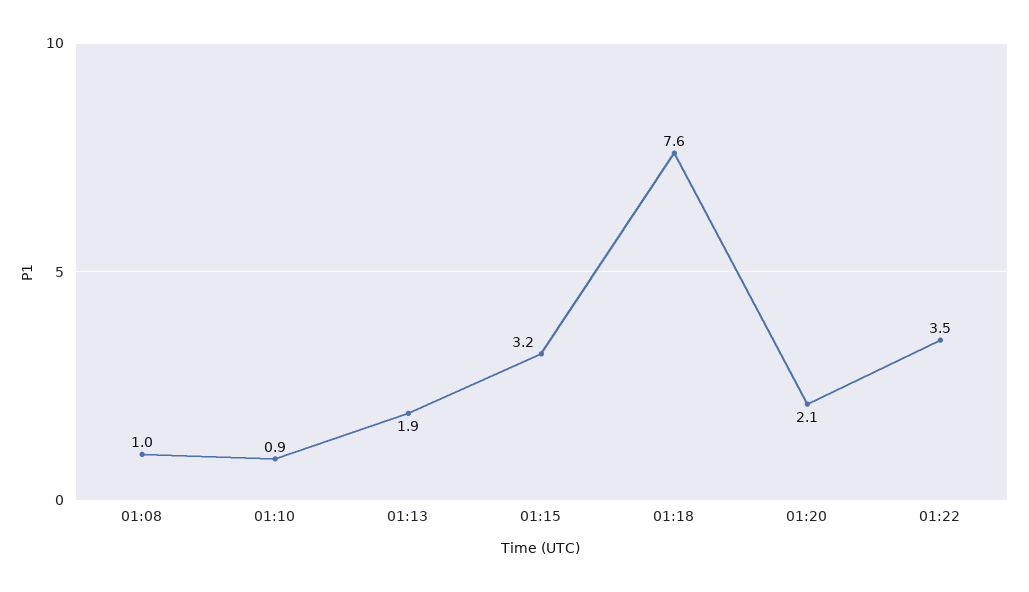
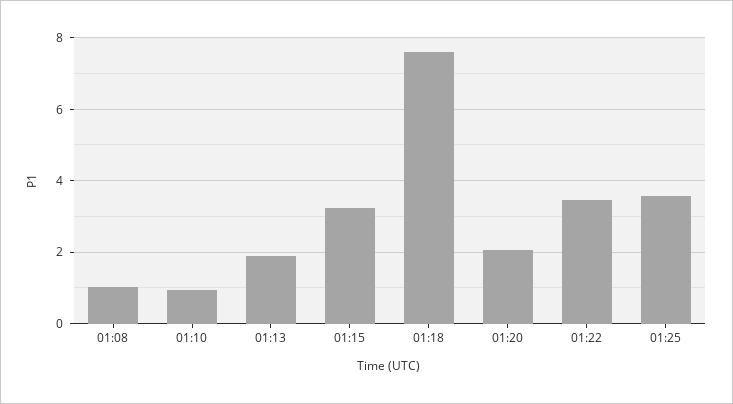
01:25: none -> 3.6

